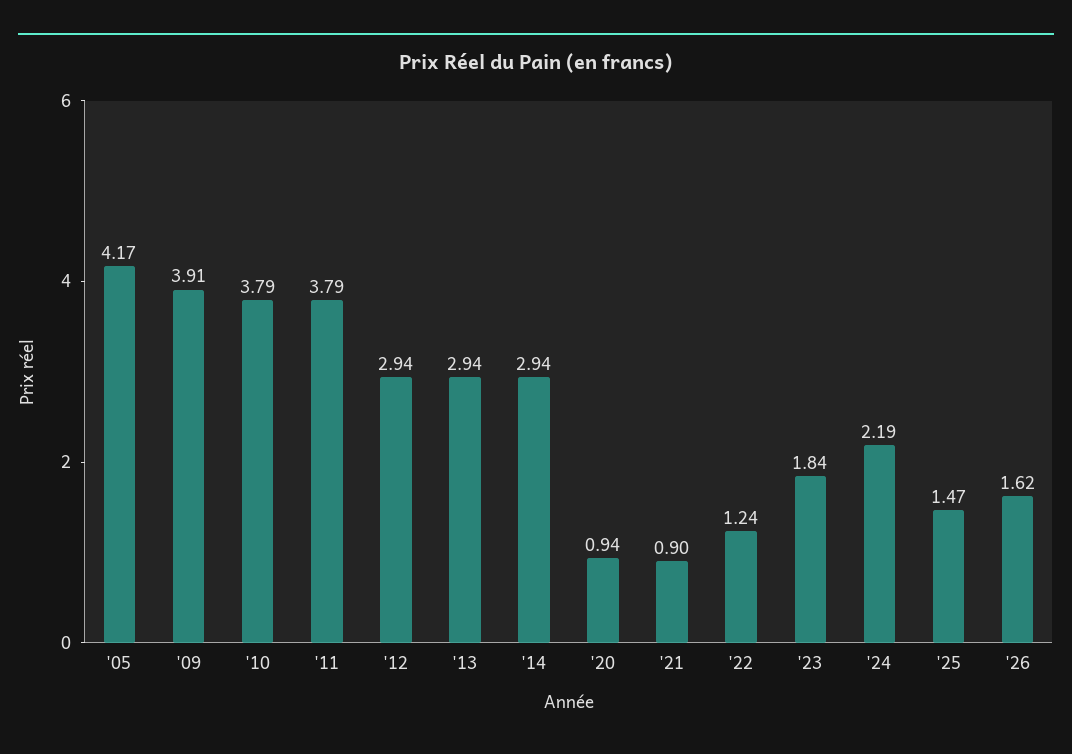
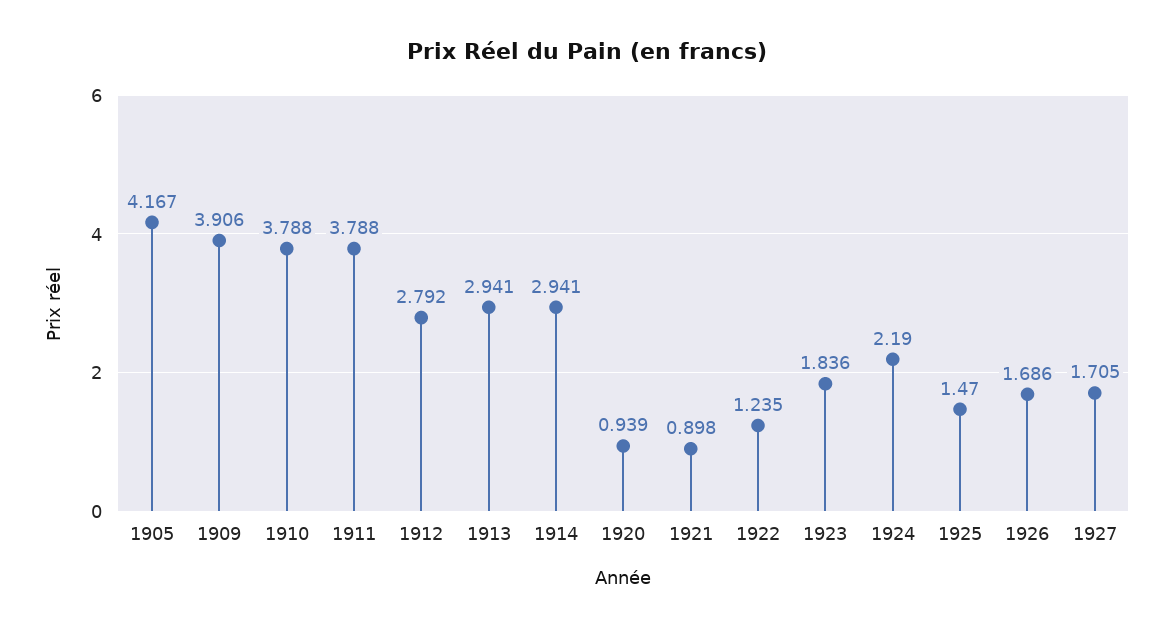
'12: 2.94 -> 2.792
'26: 1.62 -> 1.686
1927: none -> 1.705

